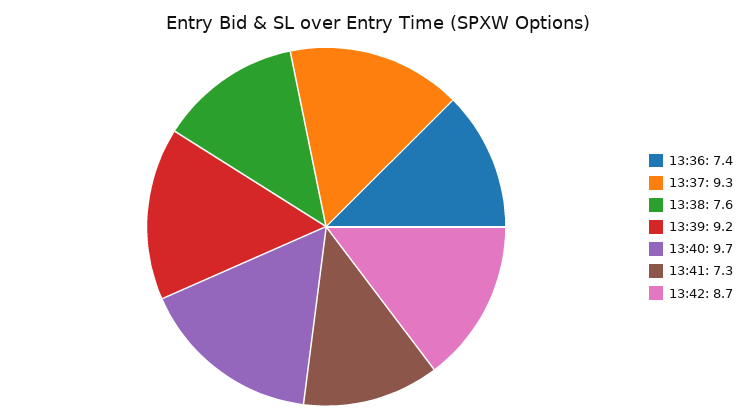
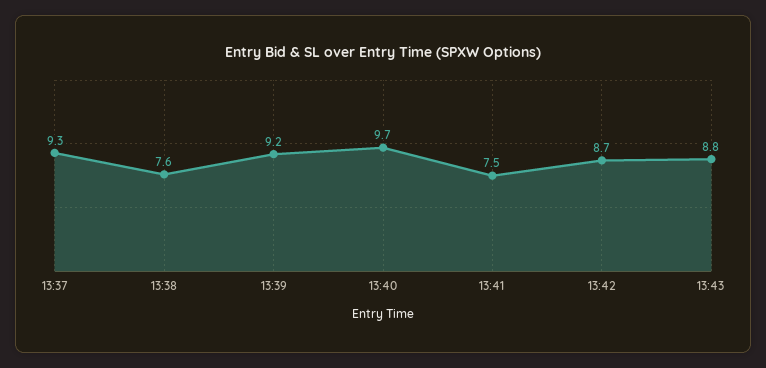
13:36: 7.4 -> none
13:41: 7.3 -> 7.5
13:43: none -> 8.8

